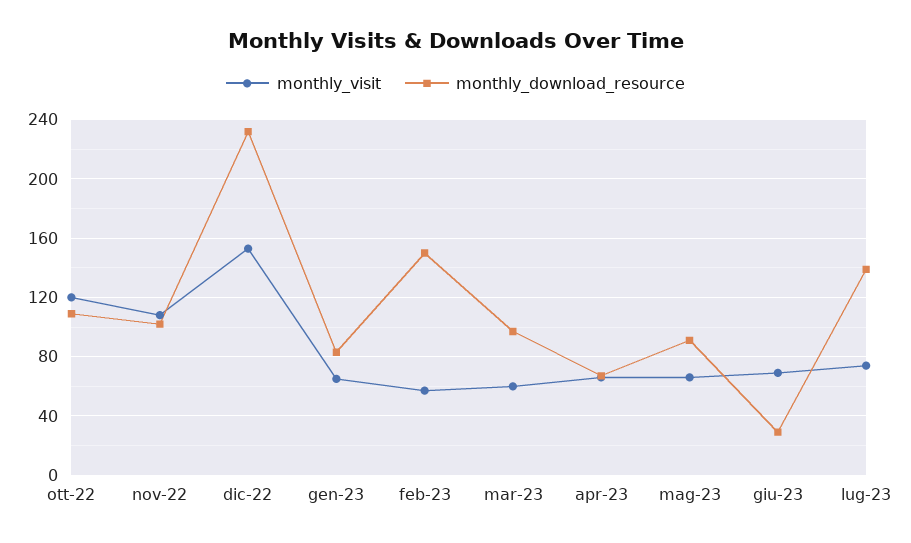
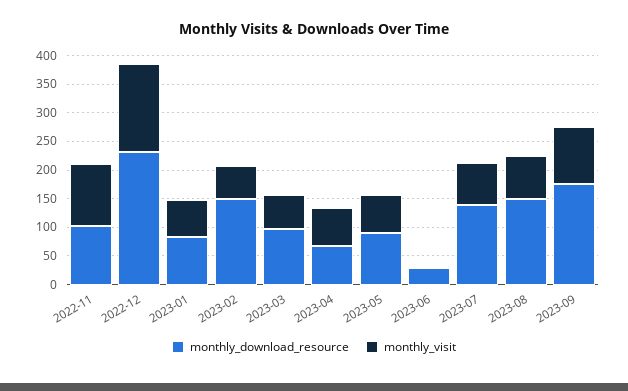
monthly_visit, ott-22: 120 -> none
monthly_download_resource, ott-22: 110 -> none
monthly_visit, giu-23: 70 -> 0
monthly_download_resource, 2023-08: none -> 150
monthly_visit, 2023-08: none -> 75
monthly_download_resource, 2023-09: none -> 175
monthly_visit, 2023-09: none -> 100

